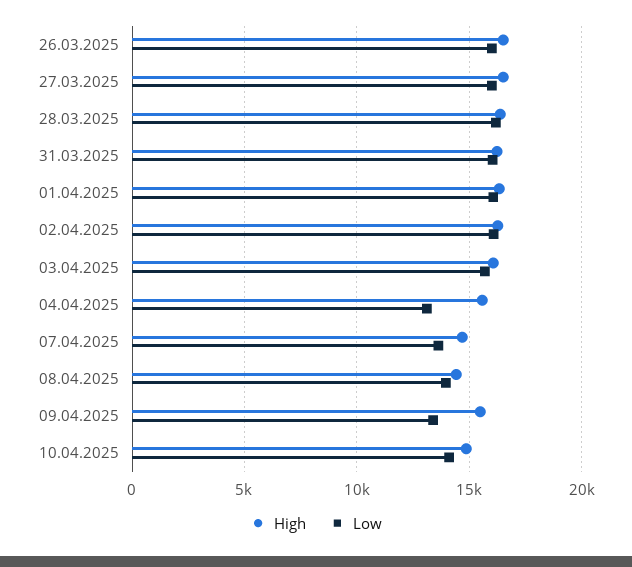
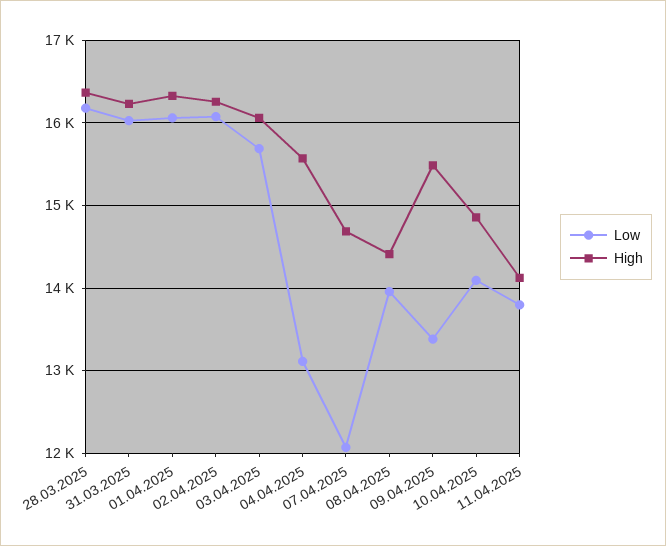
High, 26.03.2025: 16500 -> none
Low, 26.03.2025: 16000 -> none
High, 27.03.2025: 16500 -> none
Low, 27.03.2025: 16000 -> none
Low, 07.04.2025: 13500 -> 12100
Low, 11.04.2025: none -> 13800
High, 11.04.2025: none -> 14100

